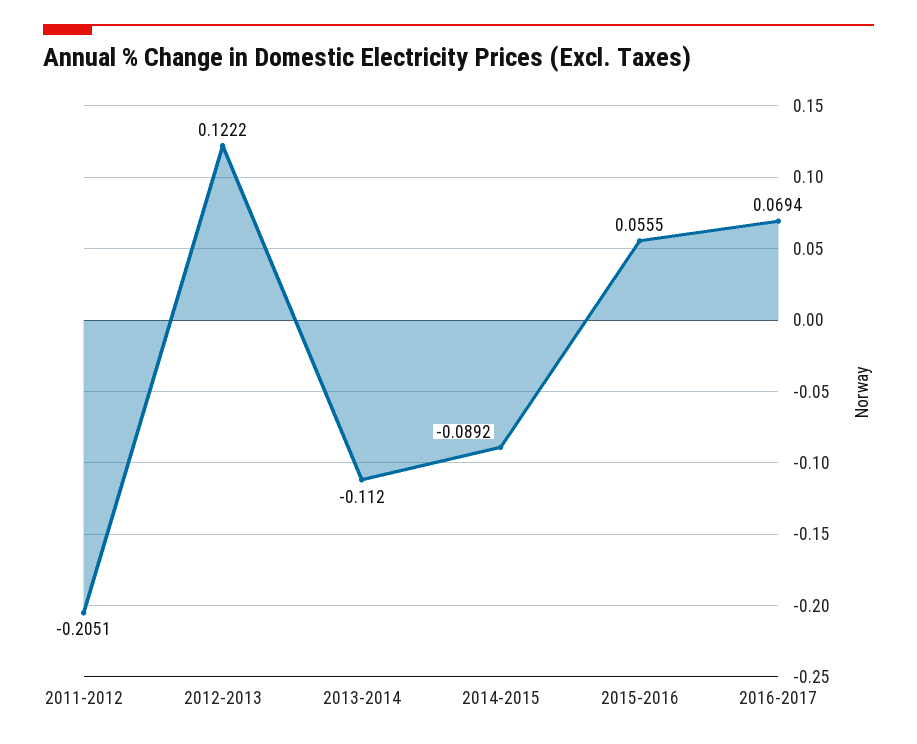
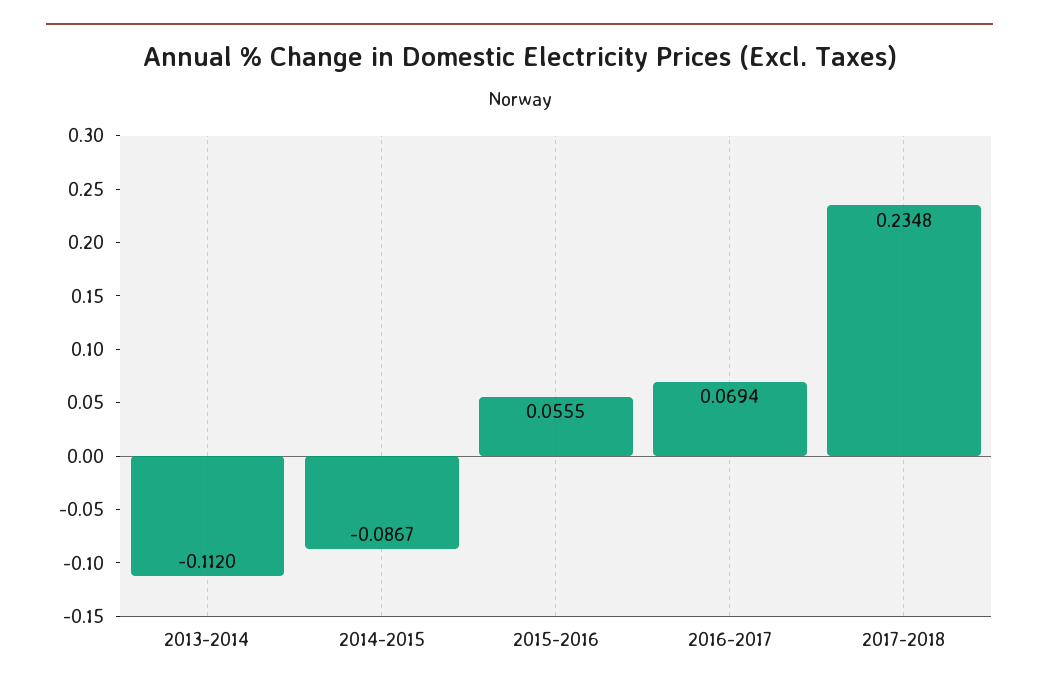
2011-2012: -0.2051 -> none
2012-2013: 0.1222 -> none
2014-2015: -0.0892 -> -0.0867
2017-2018: none -> 0.2348

